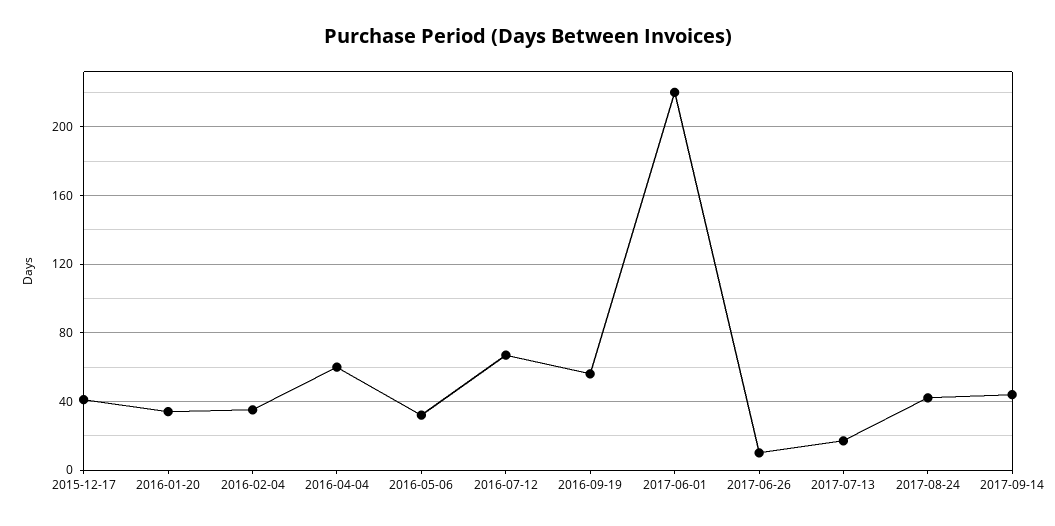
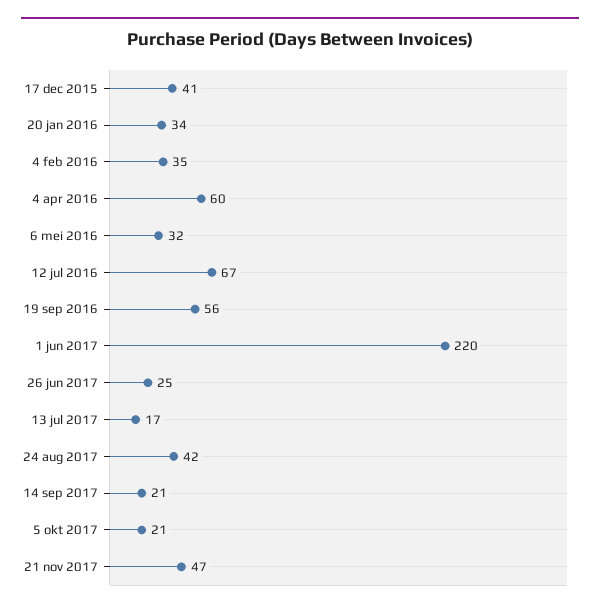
2017-06-26: 10 -> 25
2017-09-14: 45 -> 21
5 okt 2017: none -> 21
21 nov 2017: none -> 47

